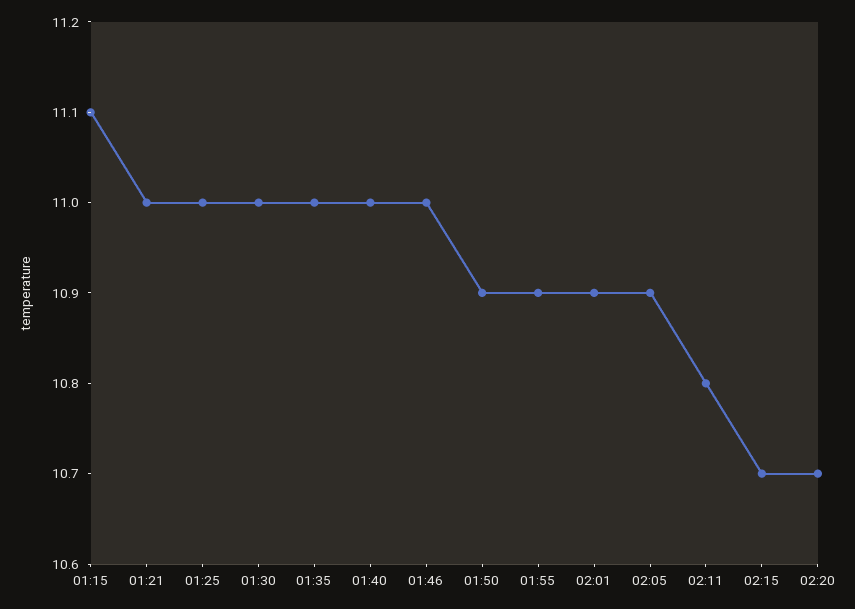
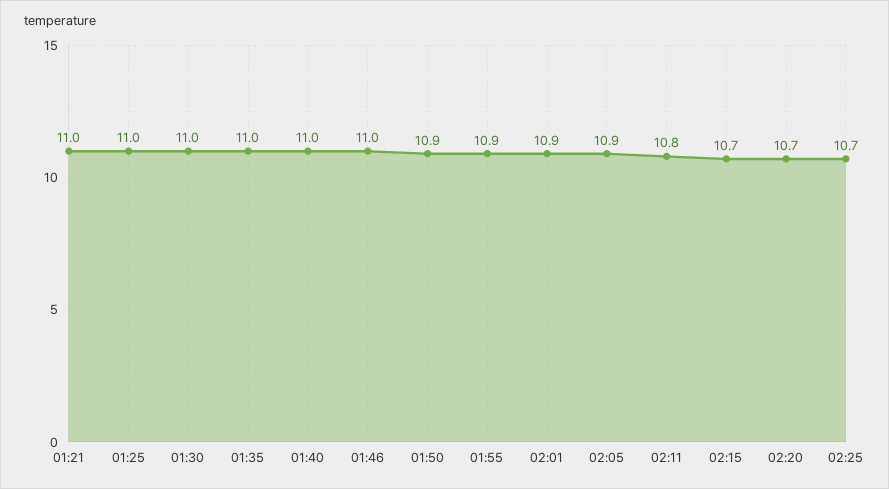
01:15: 11.1 -> none
02:25: none -> 10.7

